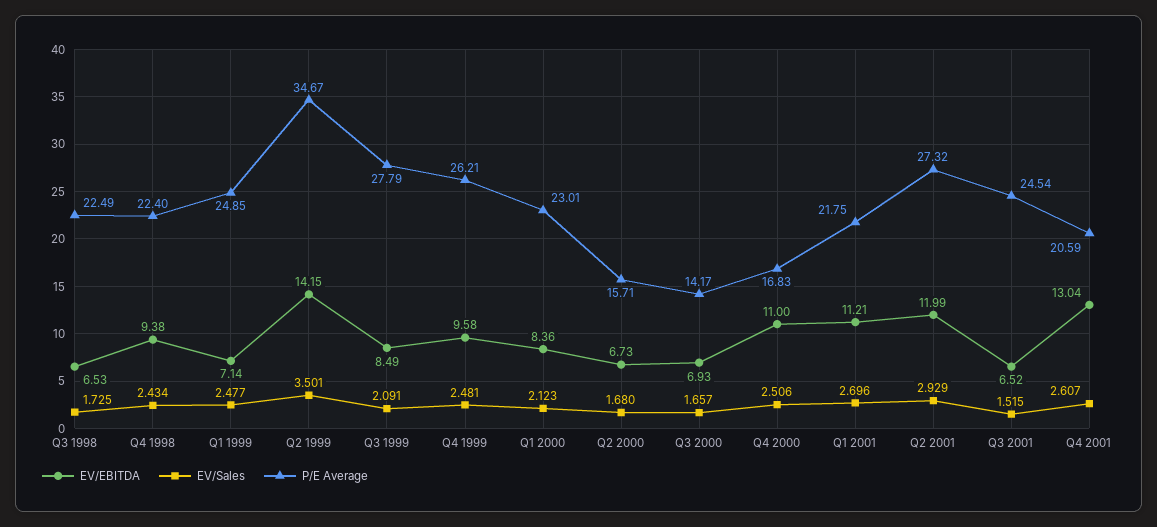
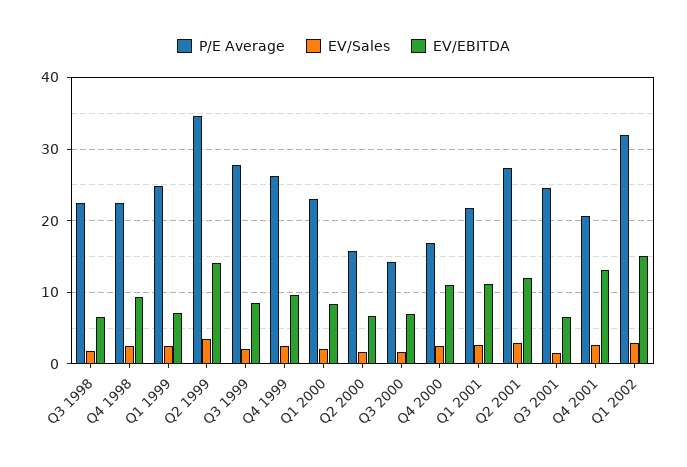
P/E Average, Q1 2002: none -> 32
EV/Sales, Q1 2002: none -> 3
EV/EBITDA, Q1 2002: none -> 15

